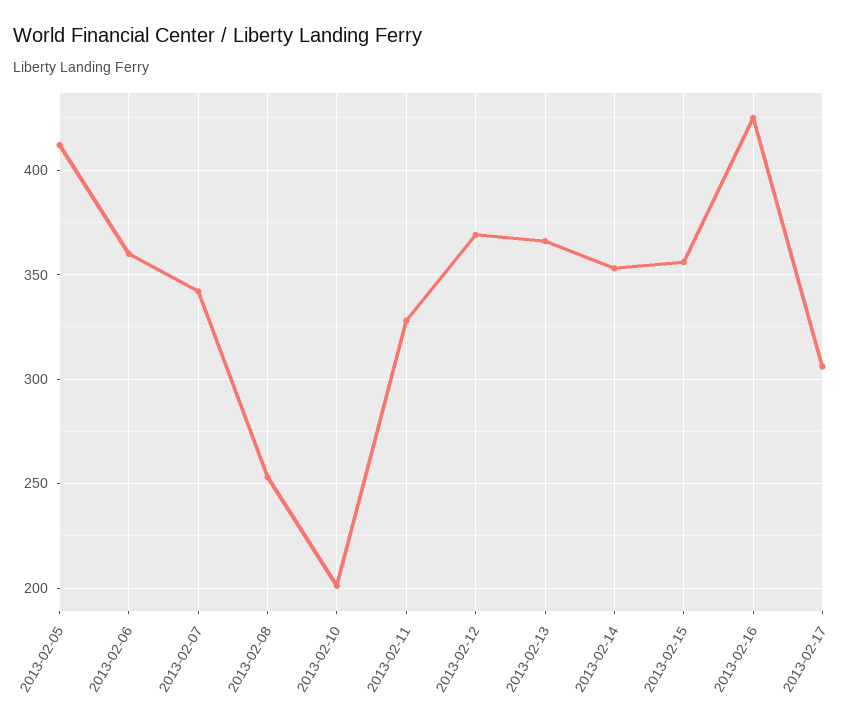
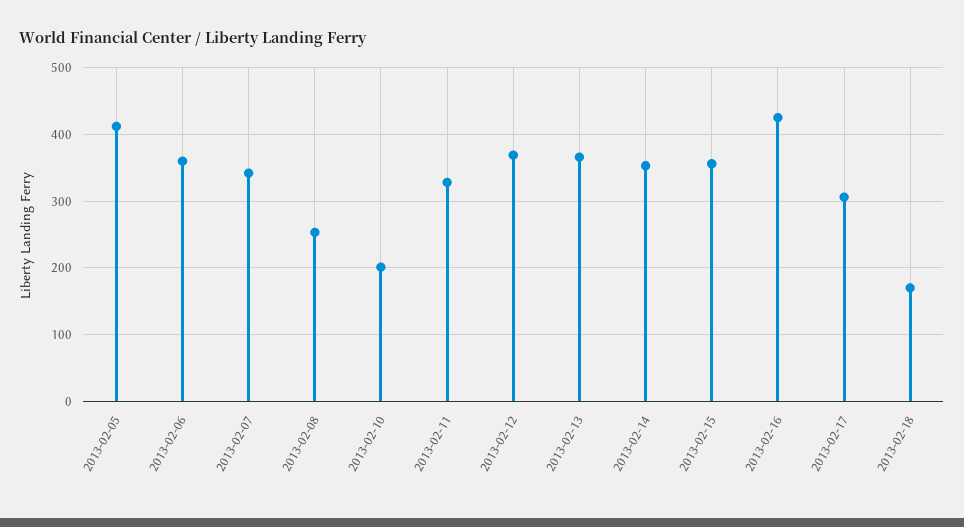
2013-02-18: none -> 170

